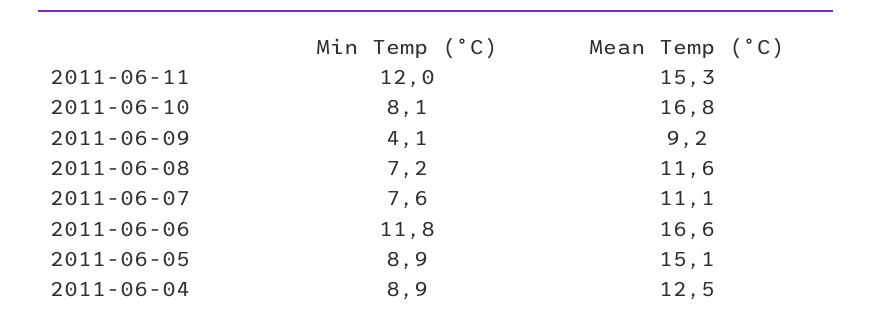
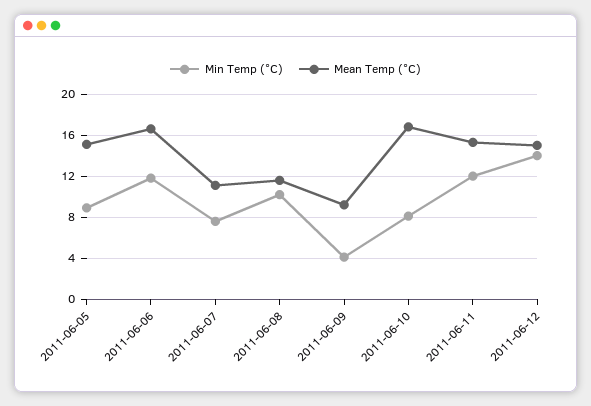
Min Temp (°C), 2011-06-08: 7.2 -> 10
Min Temp (°C), 2011-06-04: 8.9 -> none
Mean Temp (°C), 2011-06-04: 12.5 -> none
Min Temp (°C), 2011-06-12: none -> 14
Mean Temp (°C), 2011-06-12: none -> 15

